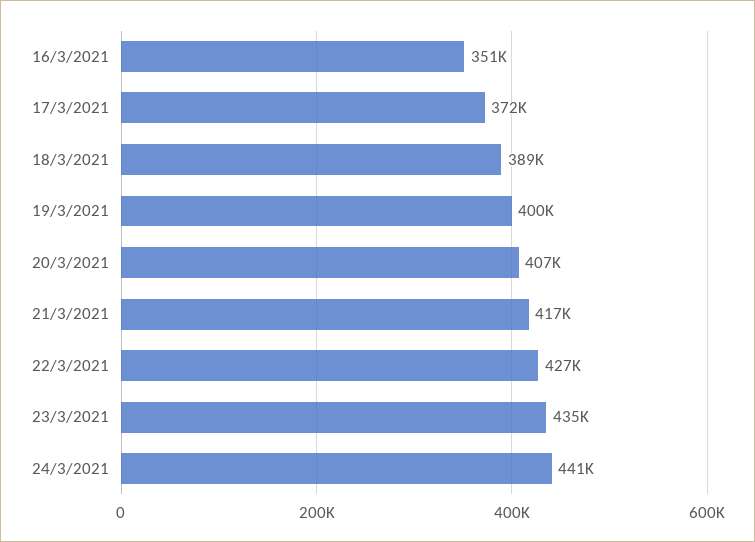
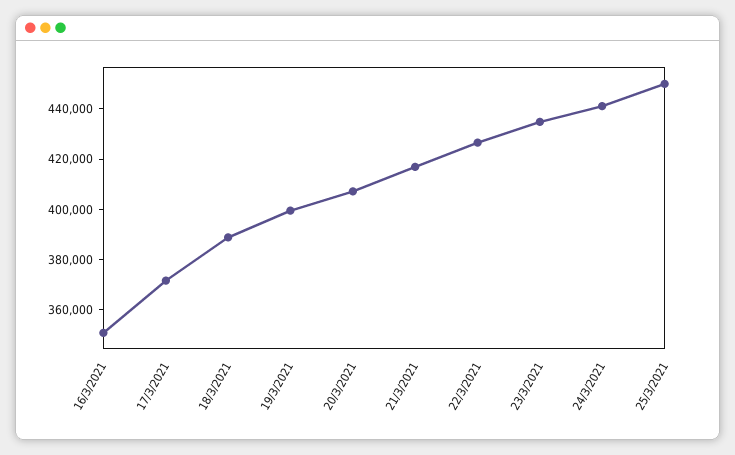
25/3/2021: none -> 450000

